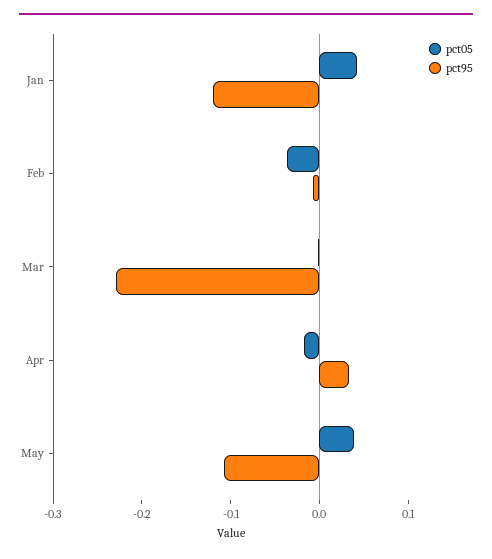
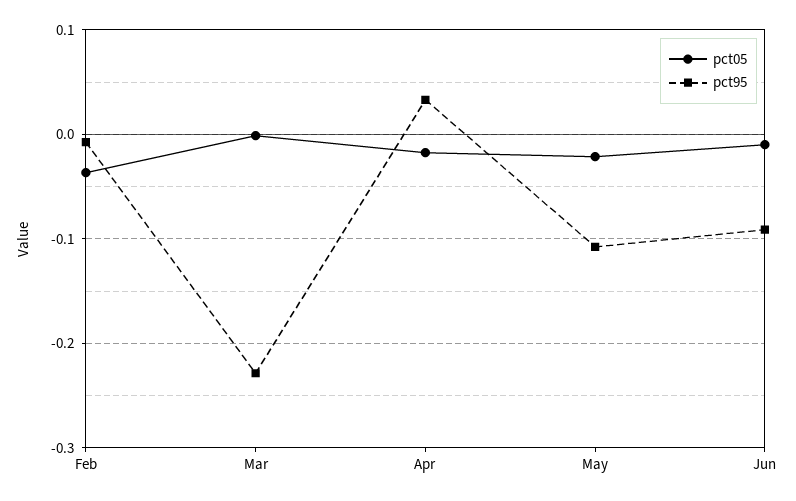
pct05, Jan: 0.04 -> none
pct95, Jan: -0.12 -> none
pct05, May: 0.04 -> -0.02
pct05, Jun: none -> -0.01
pct95, Jun: none -> -0.09

